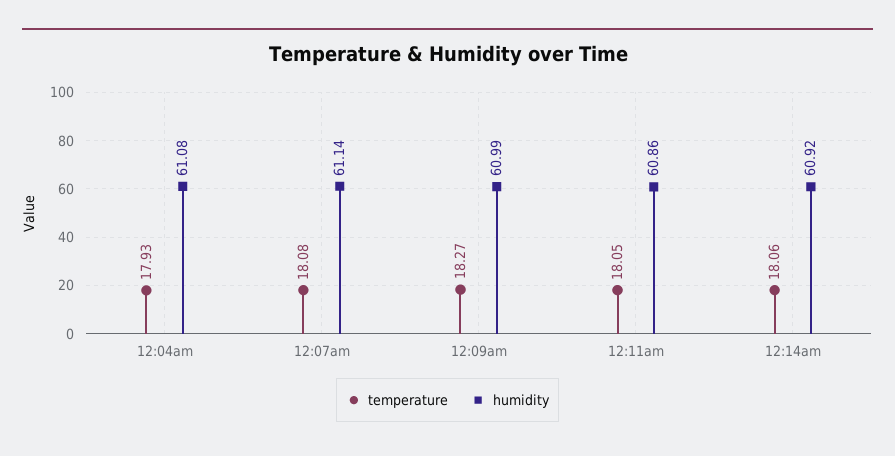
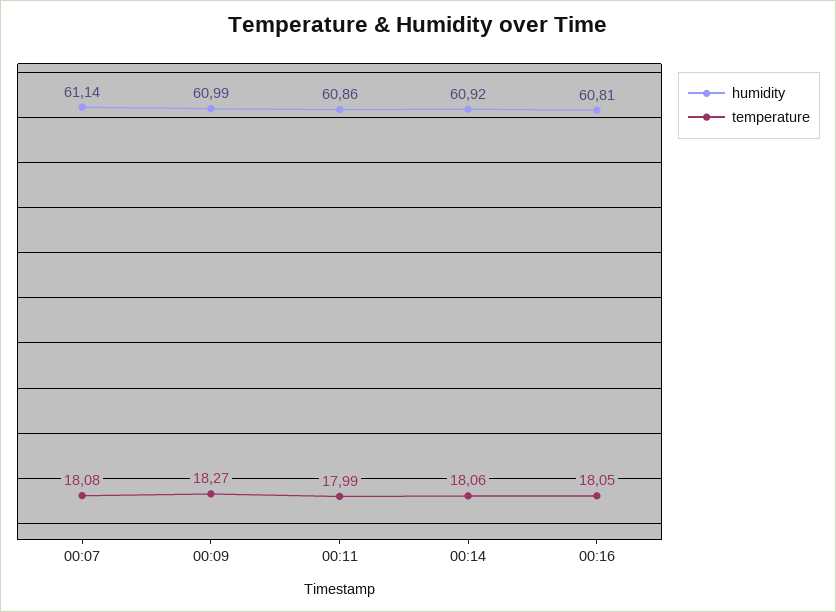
temperature, 12:04am: 17.93 -> none
humidity, 12:04am: 61.08 -> none
temperature, 12:11am: 18.05 -> 17.99
humidity, 00:16: none -> 60.81
temperature, 00:16: none -> 18.05

